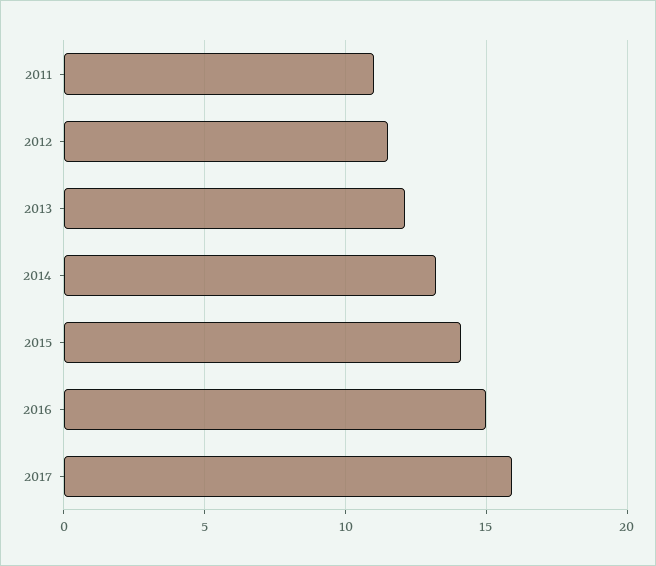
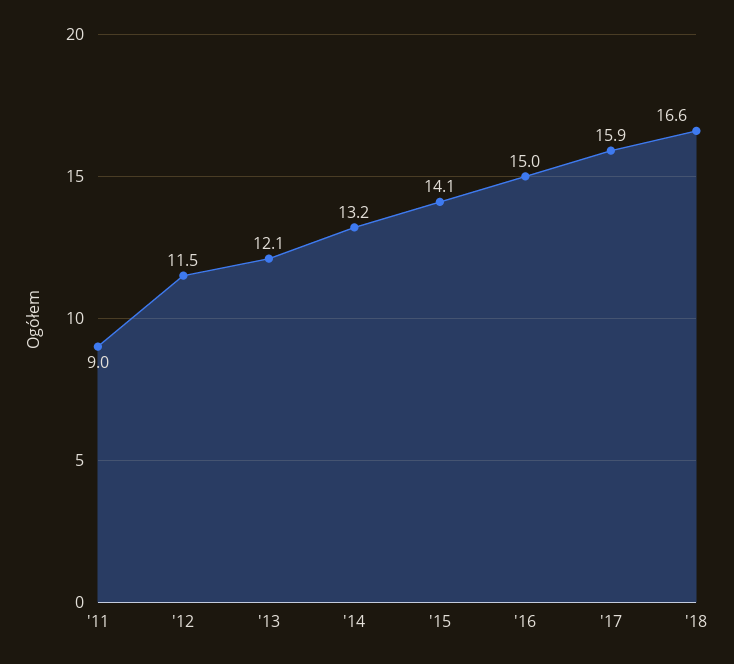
2011: 11 -> 9
'18: none -> 16.6

